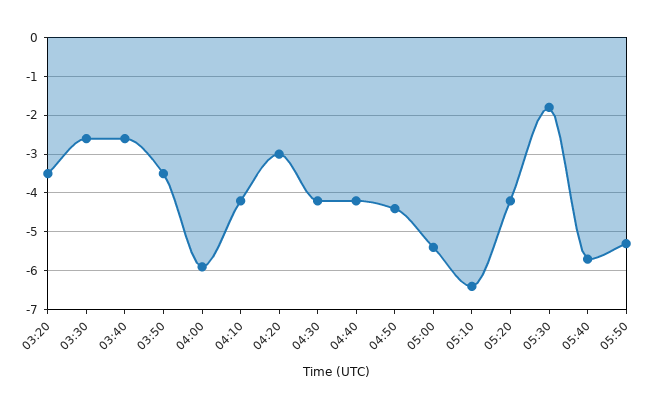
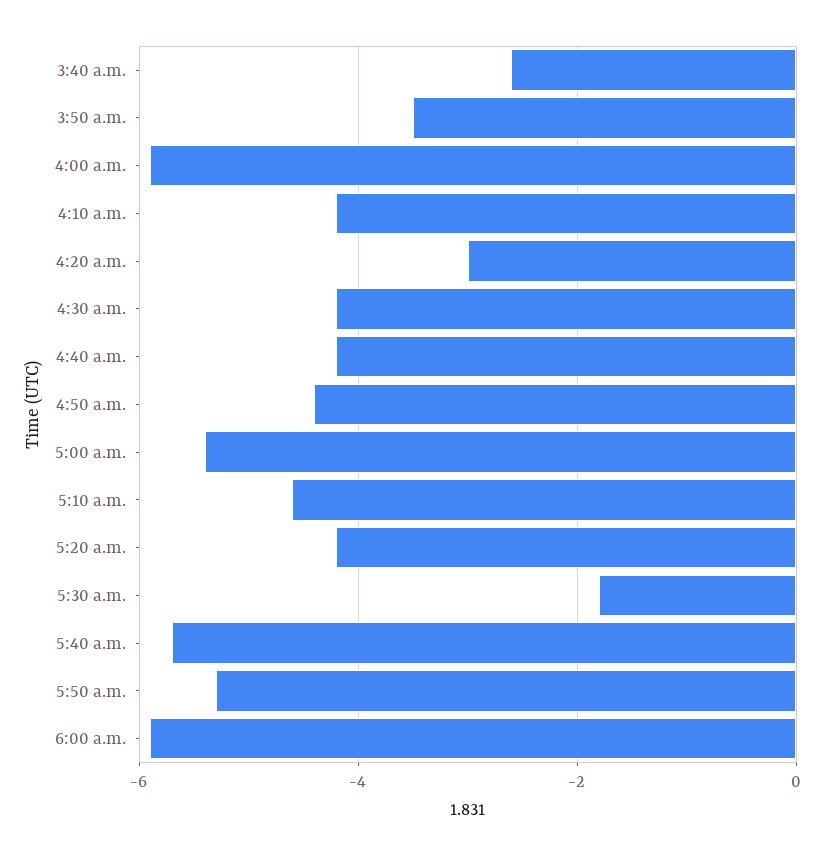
03:20: -3.5 -> none
03:30: -2.5 -> none
05:10: -6.5 -> -4.5
6:00 a.m.: none -> -6

